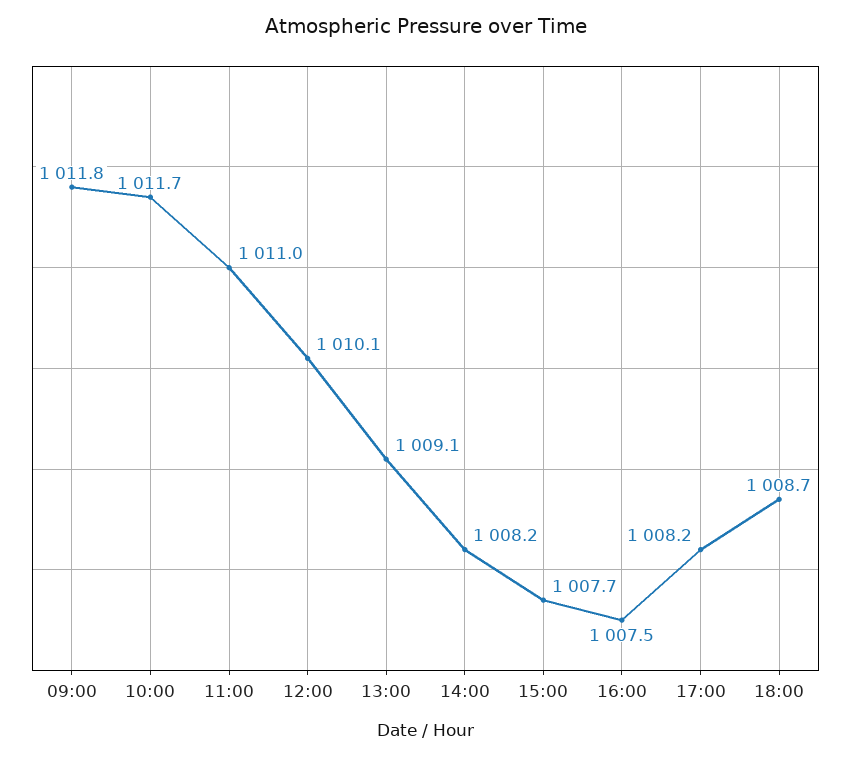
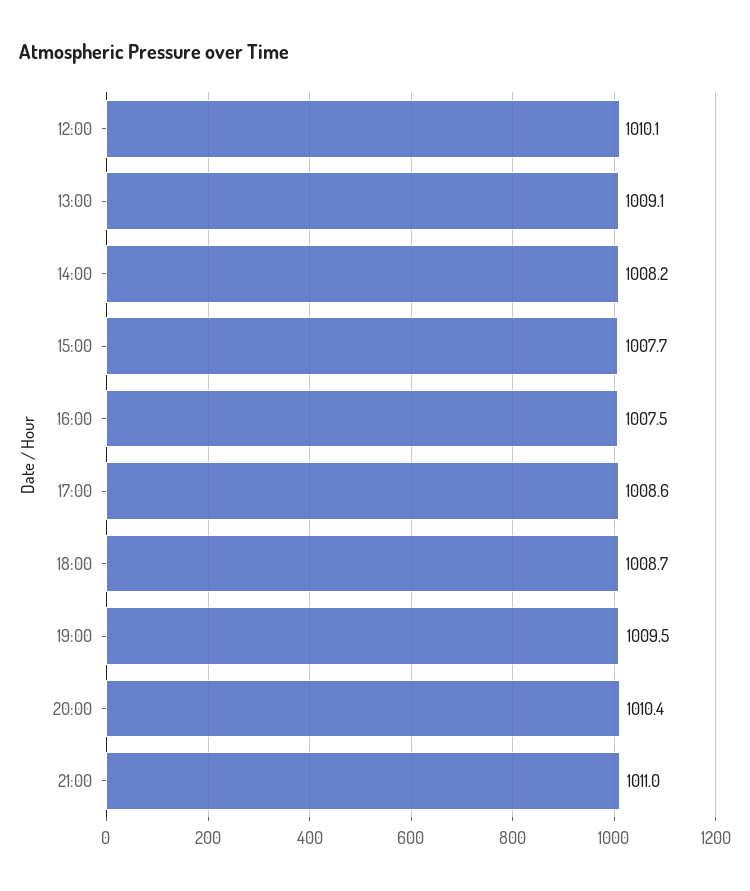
09:00: 1011.8 -> none
10:00: 1011.7 -> none
11:00: 1011 -> none
17:00: 1008.2 -> 1008.6
19:00: none -> 1009.5
20:00: none -> 1010.4
21:00: none -> 1011

